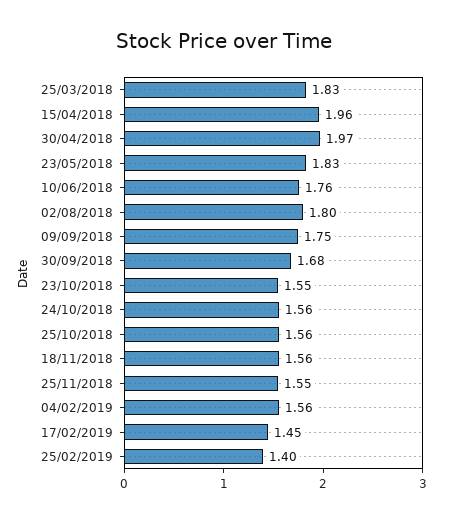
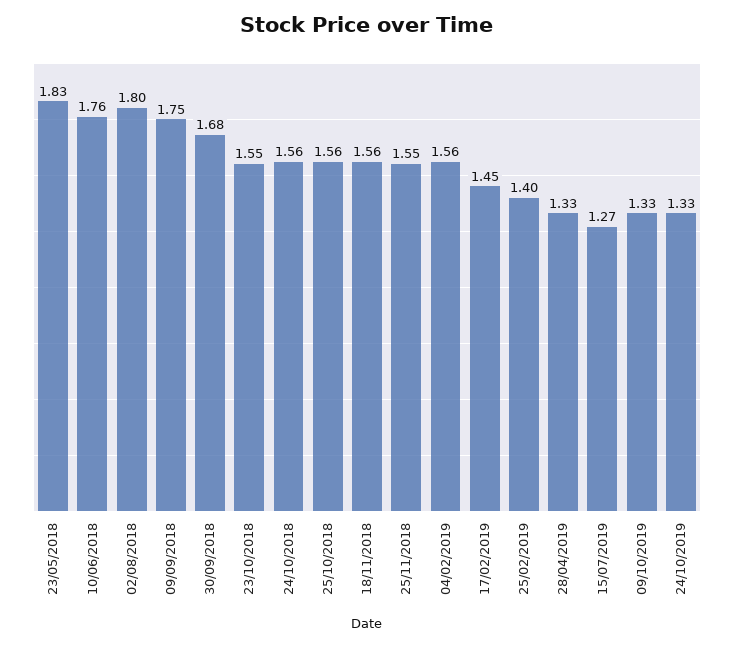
25/03/2018: 1.83 -> none
15/04/2018: 1.96 -> none
30/04/2018: 1.97 -> none
28/04/2019: none -> 1.33
15/07/2019: none -> 1.27
09/10/2019: none -> 1.33
24/10/2019: none -> 1.33

